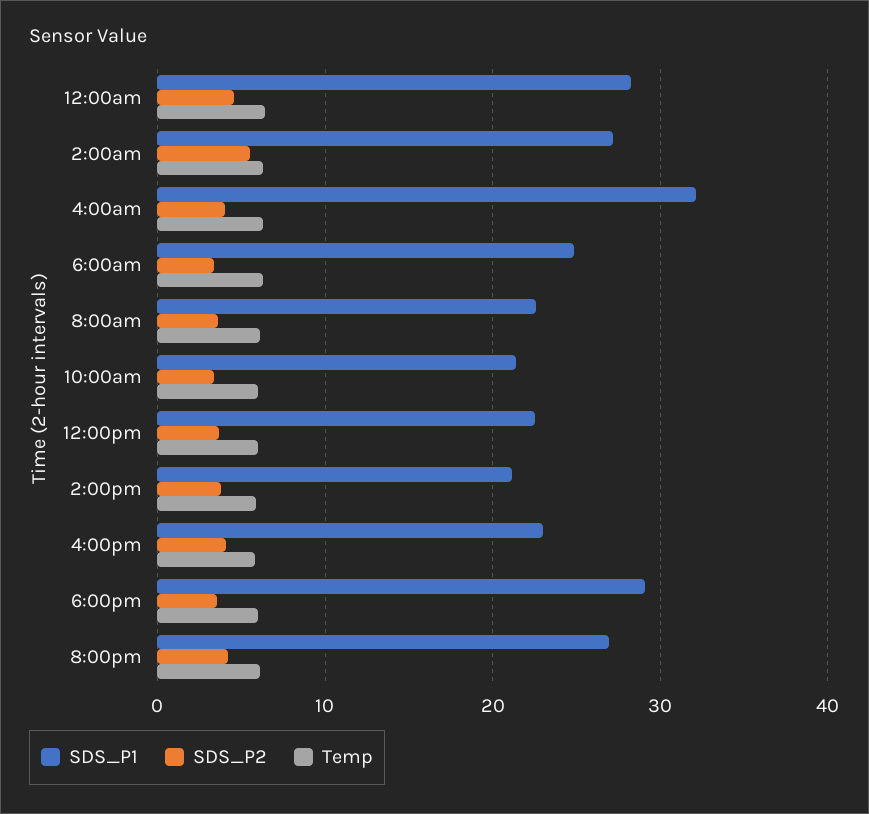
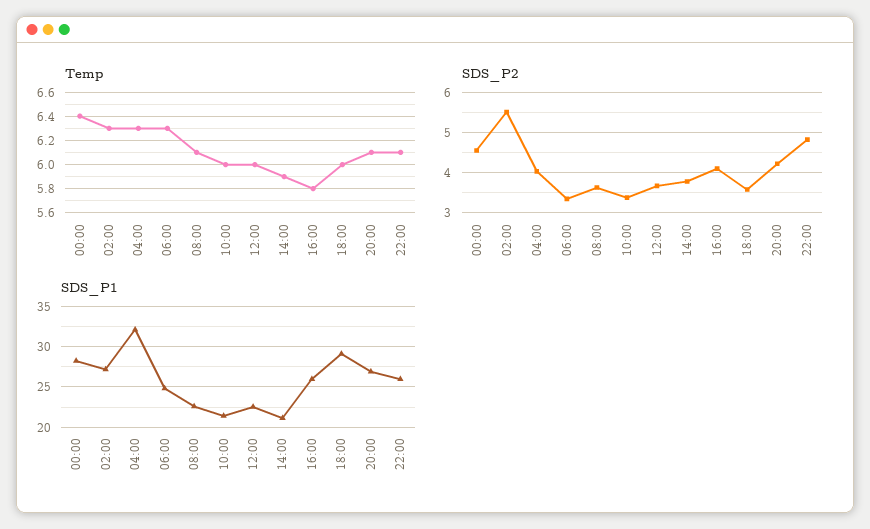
SDS_P1, 4:00pm: 23 -> 26
Temp, 22:00: none -> 6.1
SDS_P2, 22:00: none -> 4.8
SDS_P1, 22:00: none -> 26

